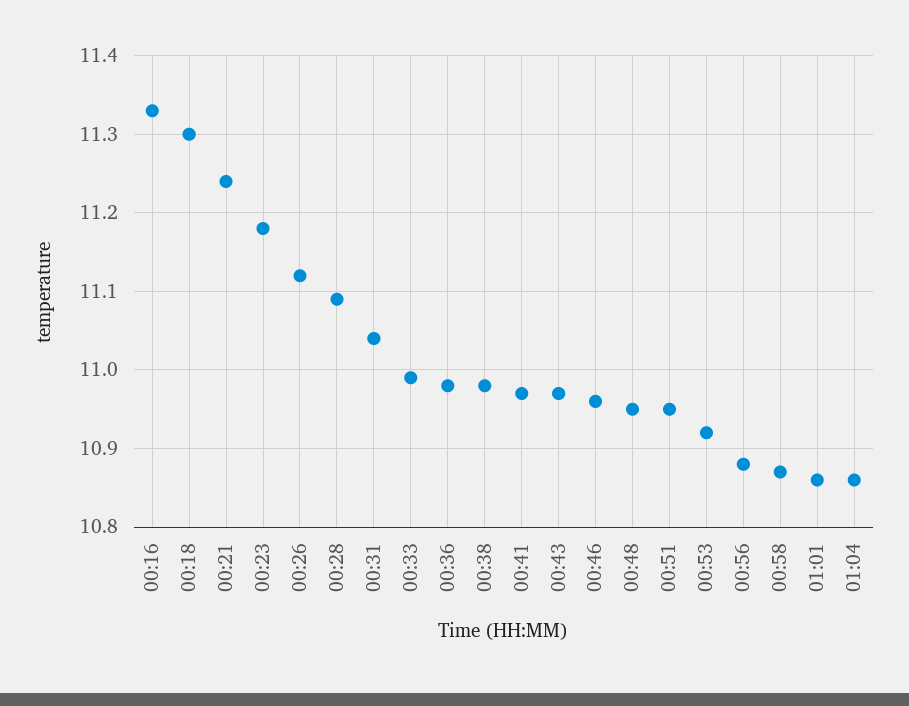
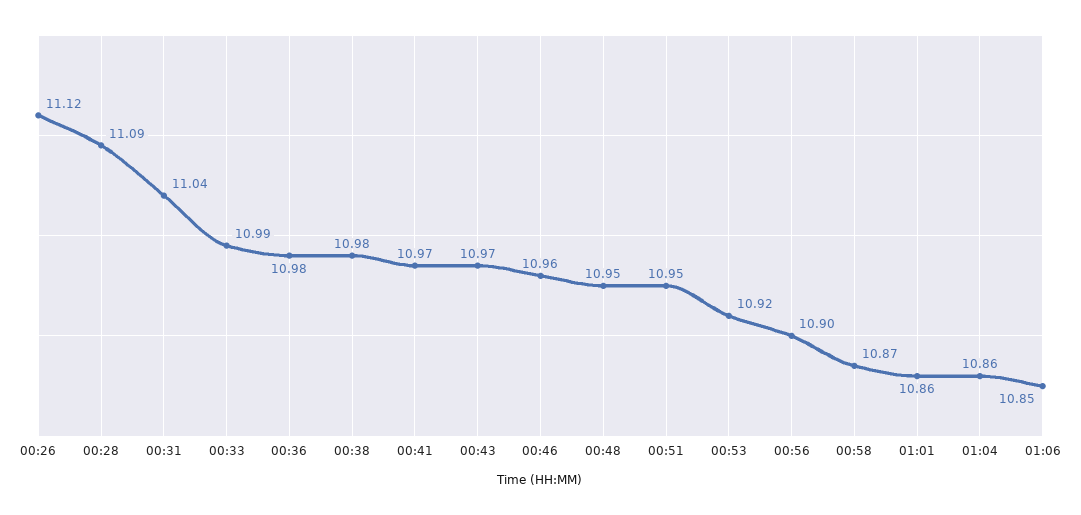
00:16: 11.33 -> none
00:18: 11.3 -> none
00:21: 11.24 -> none
00:23: 11.18 -> none
00:56: 10.88 -> 10.9
01:06: none -> 10.85

